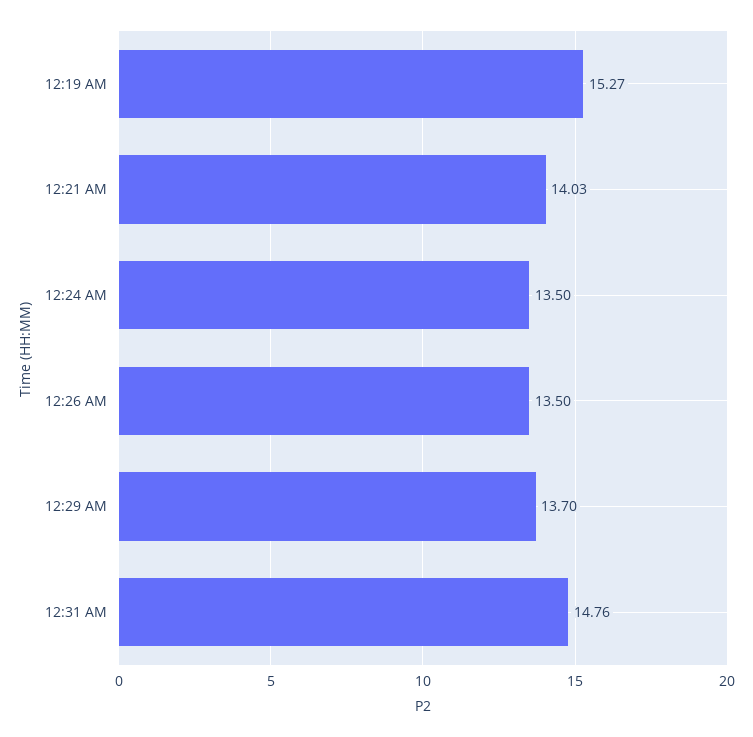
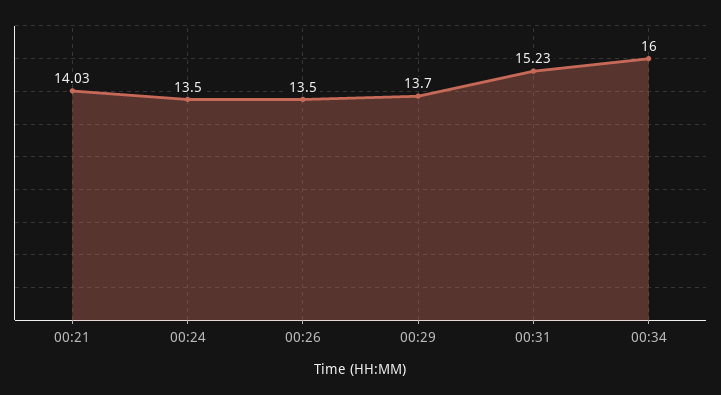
12:19 AM: 15.27 -> none
12:31 AM: 14.76 -> 15.23
00:34: none -> 16

